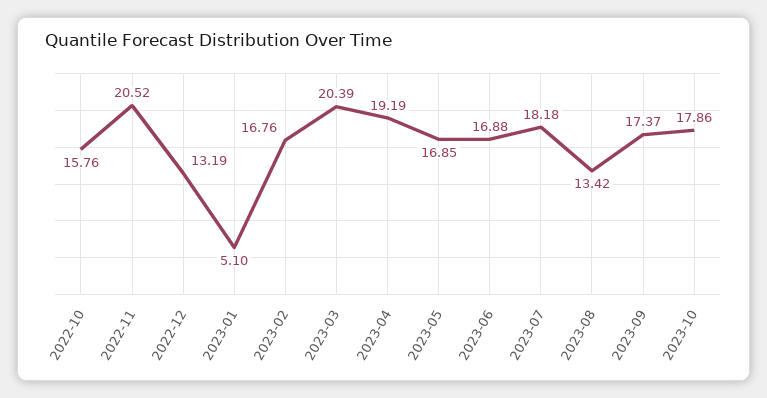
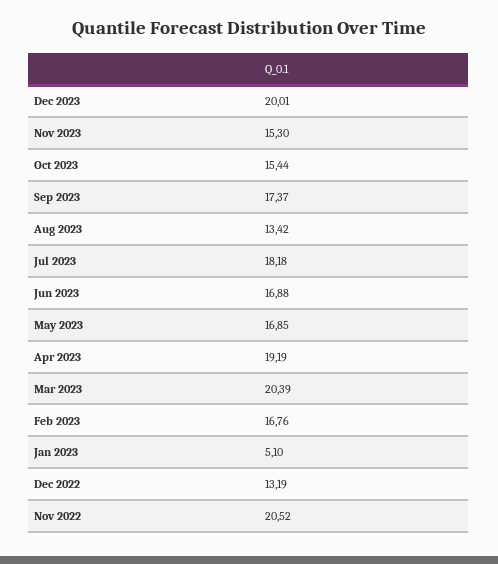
2022-10: 15.76 -> none
2023-10: 17.86 -> 15.44
Dec 2023: none -> 20.01
Nov 2023: none -> 15.3

